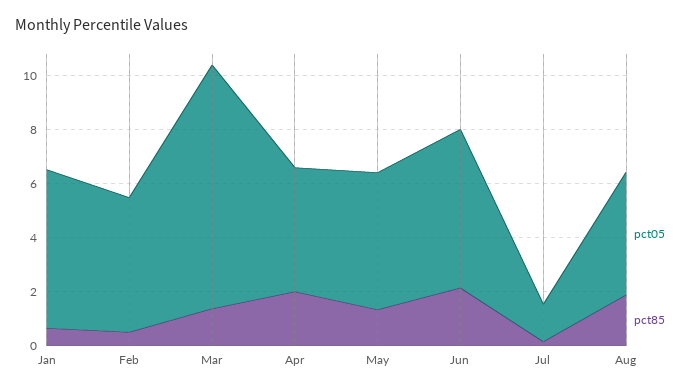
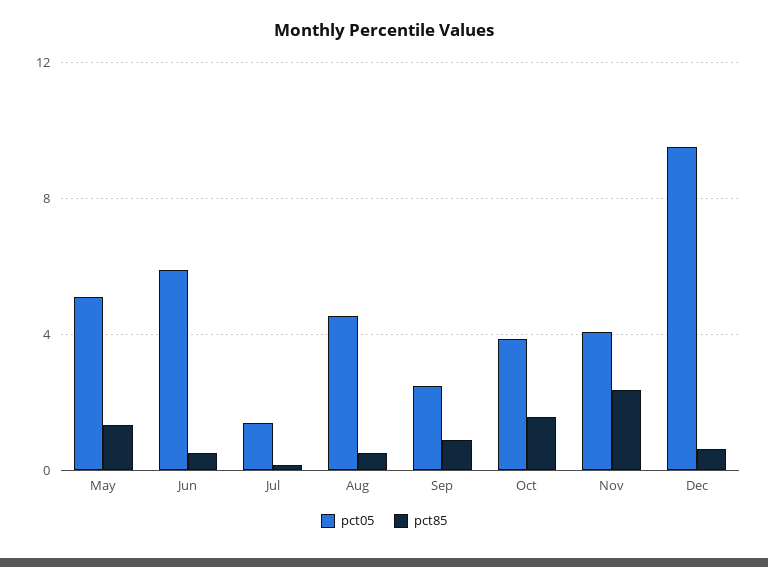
pct05, Jan: 6 -> none
pct85, Jan: 0.5 -> none
pct05, Feb: 5 -> none
pct85, Feb: 0.5 -> none
pct05, Mar: 9 -> none
pct85, Mar: 1.5 -> none
pct05, Apr: 4.5 -> none
pct85, Apr: 2 -> none
pct85, Jun: 2 -> 0.5
pct85, Aug: 2 -> 0.5
pct05, Sep: none -> 2.5
pct85, Sep: none -> 1
pct05, Oct: none -> 4
pct85, Oct: none -> 1.5
pct05, Nov: none -> 4
pct85, Nov: none -> 2.5
pct05, Dec: none -> 9.5
pct85, Dec: none -> 0.5

